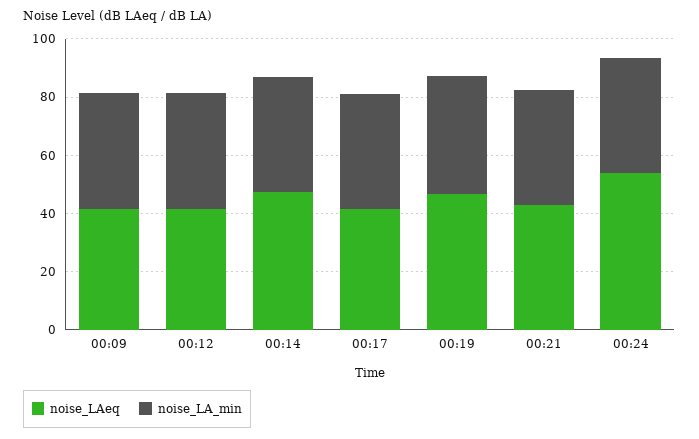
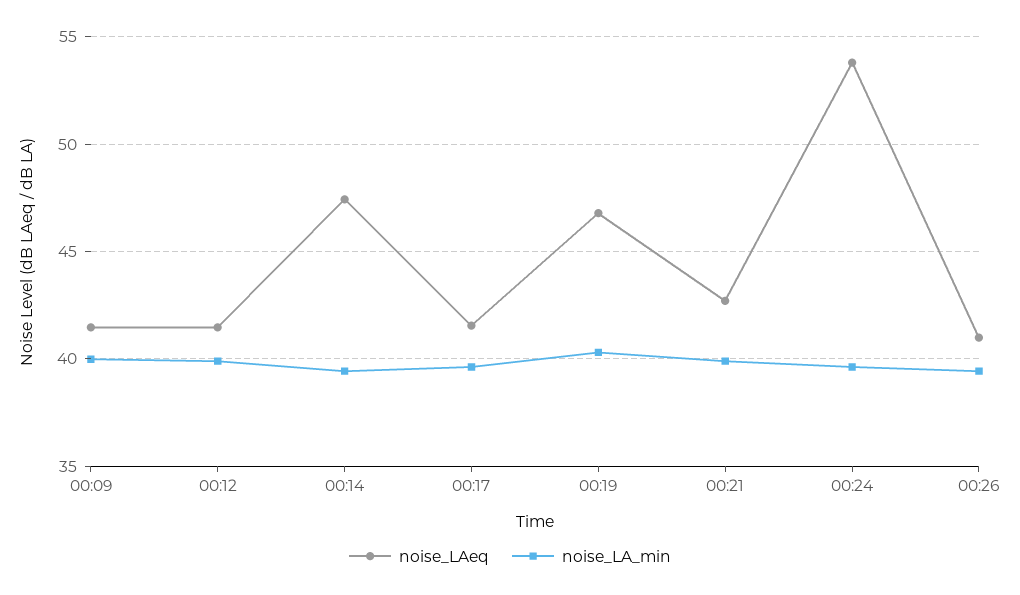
noise_LAeq, 00:26: none -> 41
noise_LA_min, 00:26: none -> 39.5

